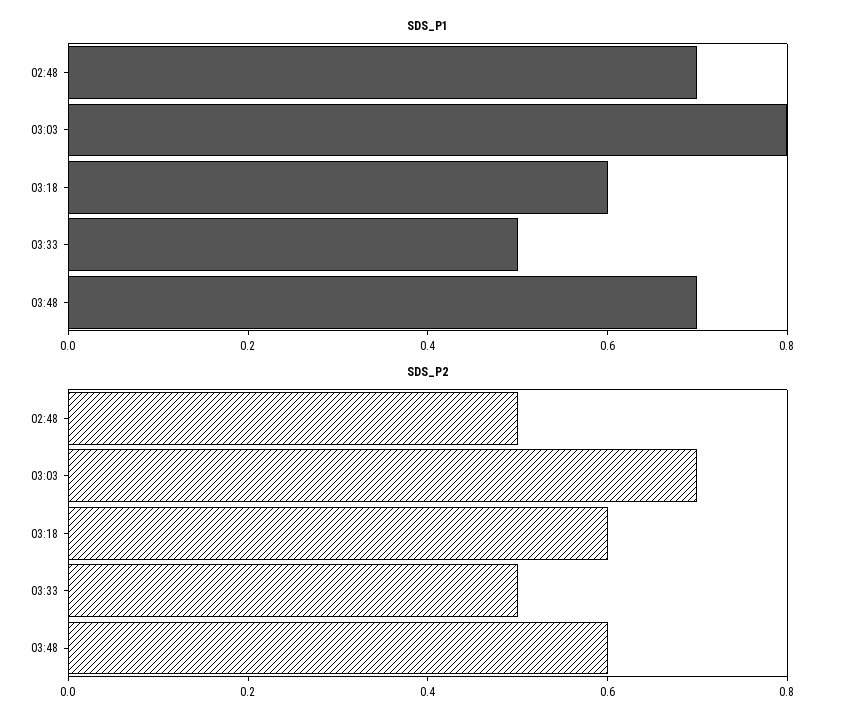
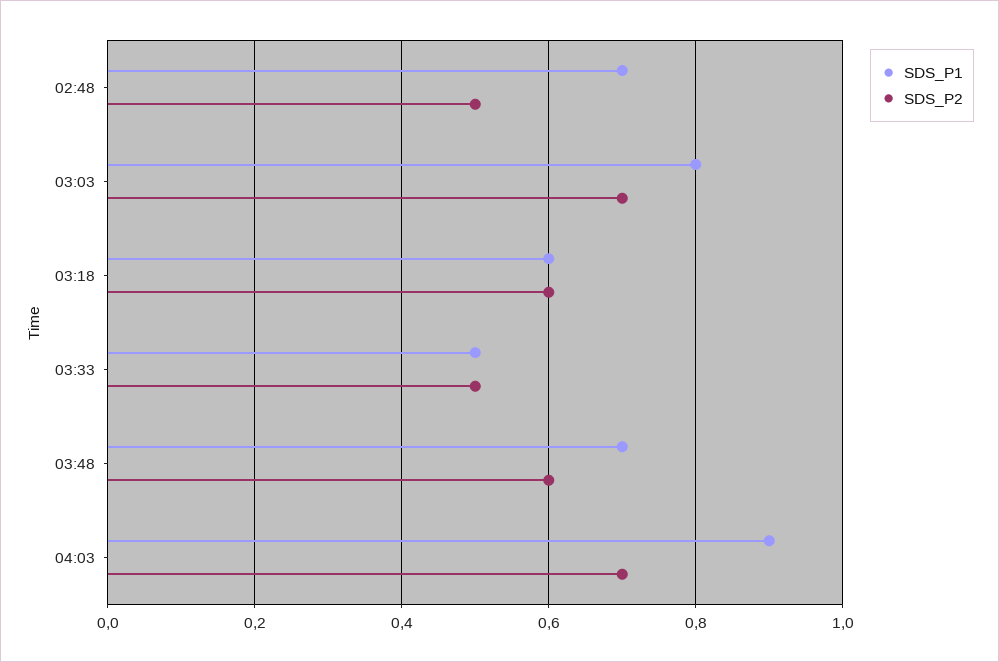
SDS_P1, 04:03: none -> 0.9
SDS_P2, 04:03: none -> 0.7

